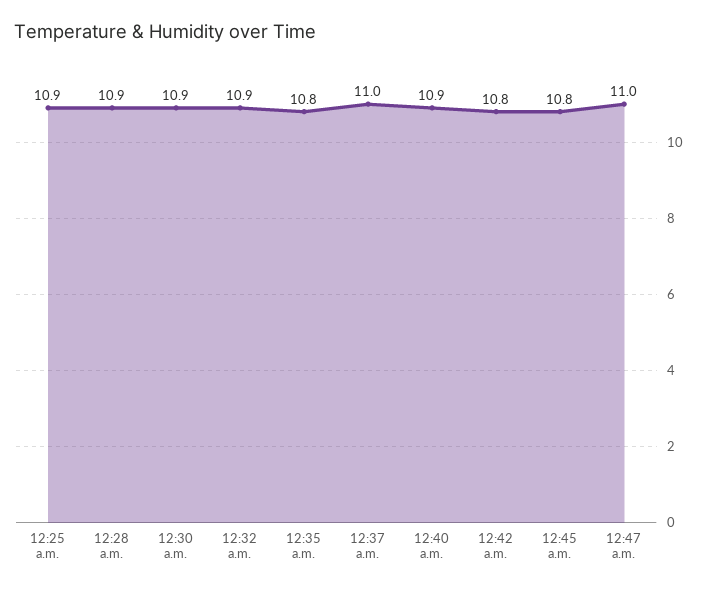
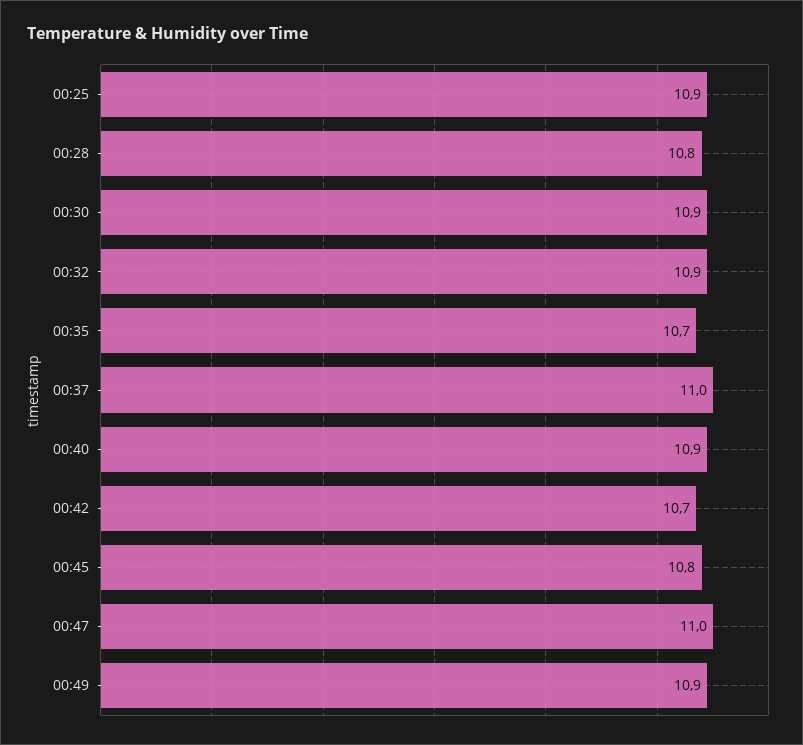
12:28 a.m.: 10.9 -> 10.8
12:35 a.m.: 10.8 -> 10.7
12:42 a.m.: 10.8 -> 10.7
00:49: none -> 10.9

